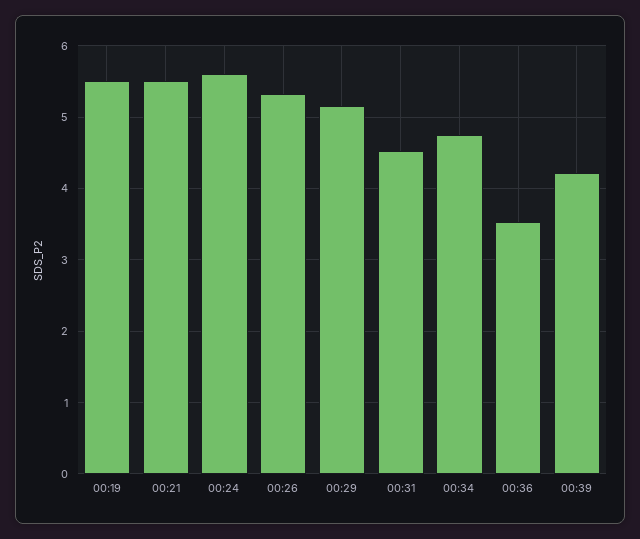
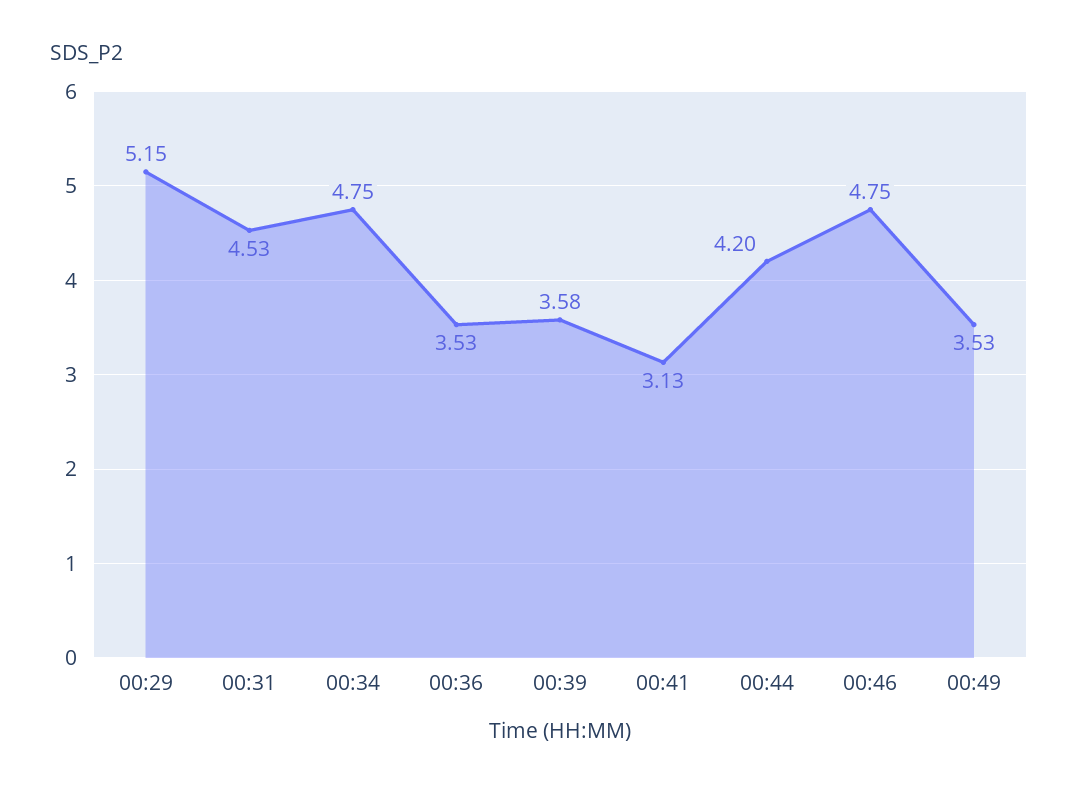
00:19: 5.5 -> none
00:21: 5.5 -> none
00:24: 5.6 -> none
00:26: 5.3 -> none
00:39: 4.2 -> 3.58
00:41: none -> 3.13
00:44: none -> 4.2
00:46: none -> 4.75
00:49: none -> 3.53

